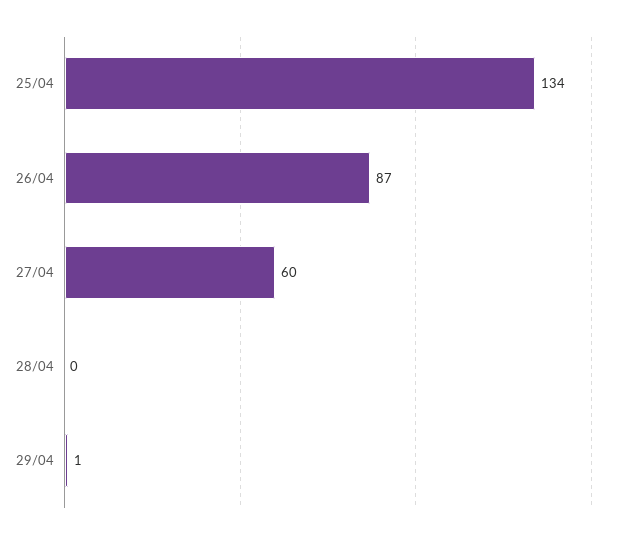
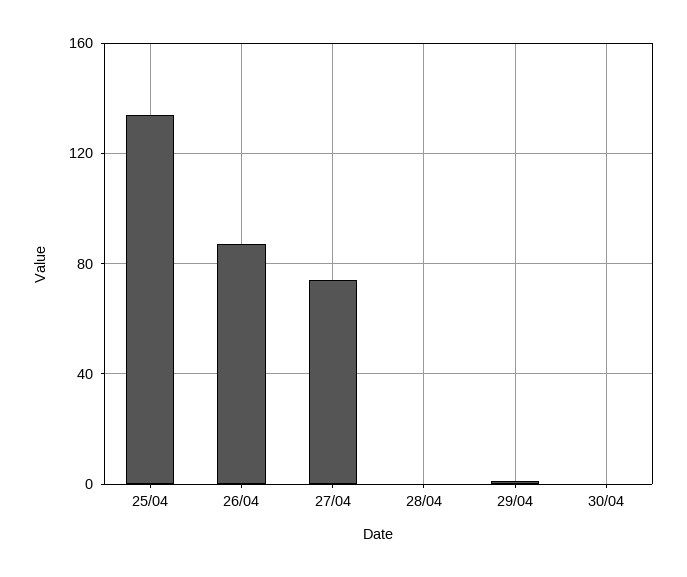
27/04: 60 -> 75
30/04: none -> 0

